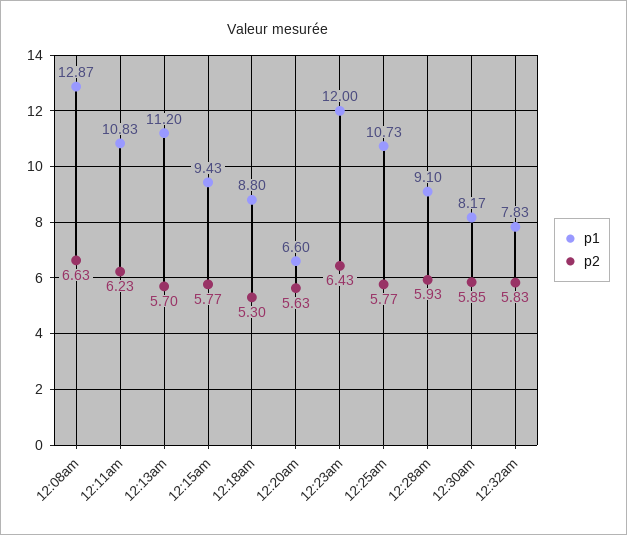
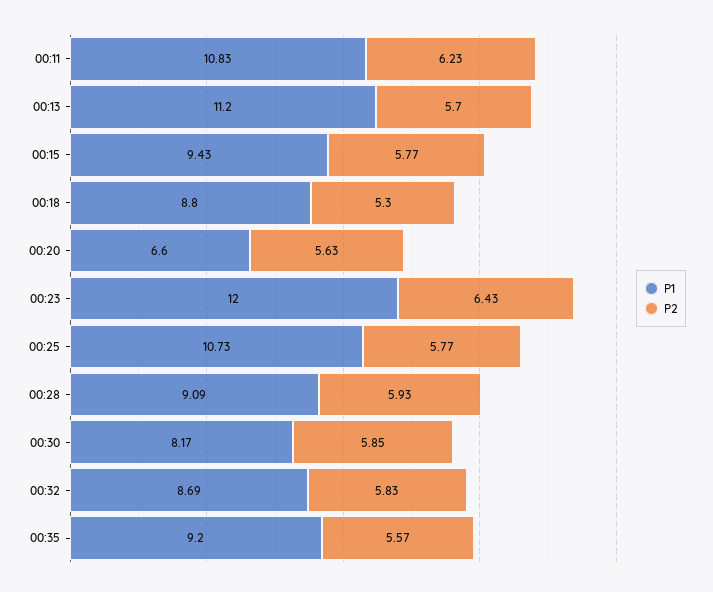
p1, 12:08am: 12.87 -> none
p2, 12:08am: 6.63 -> none
p1, 12:28am: 9.1 -> 9.09
p1, 12:32am: 7.83 -> 8.69
p1, 00:35: none -> 9.2
p2, 00:35: none -> 5.57

